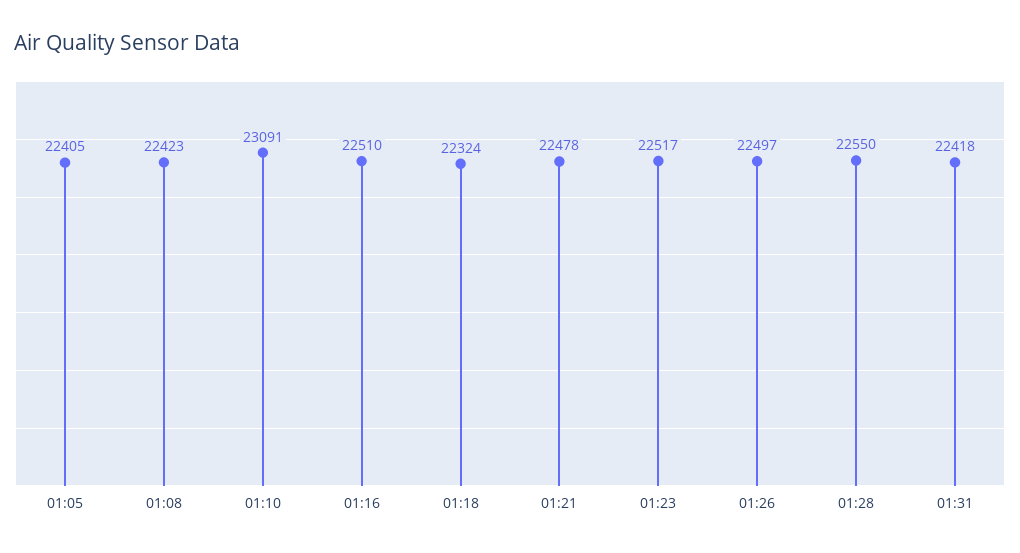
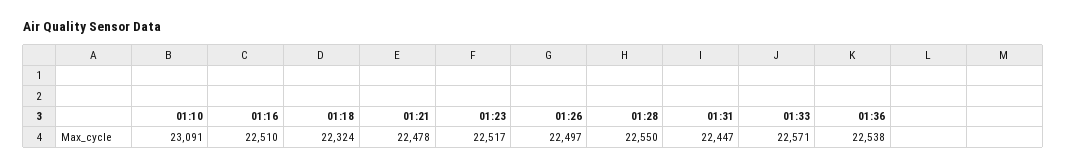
01:05: 22405 -> none
01:08: 22423 -> none
01:31: 22418 -> 22447
01:33: none -> 22571
01:36: none -> 22538

